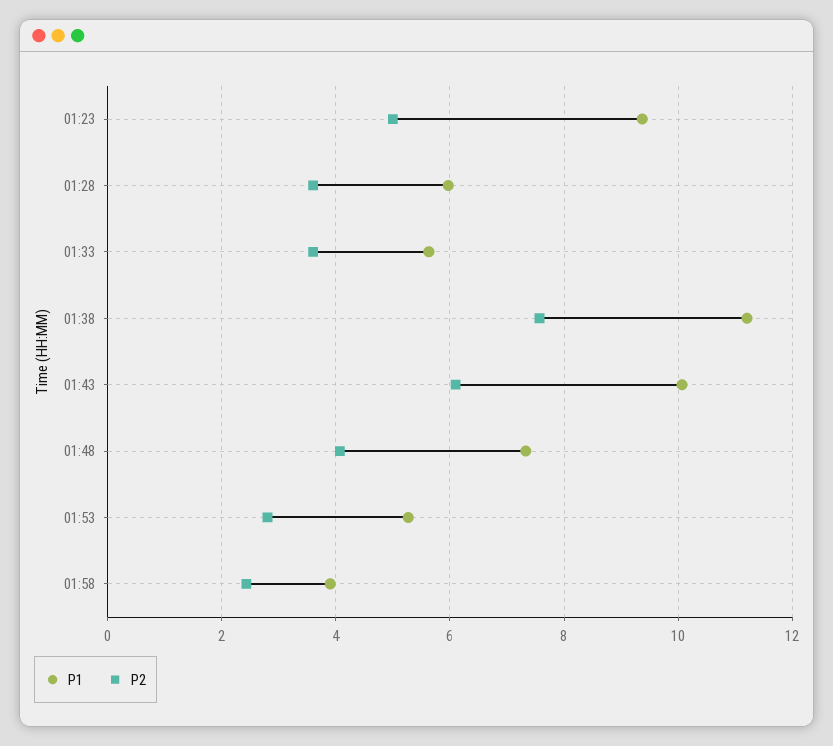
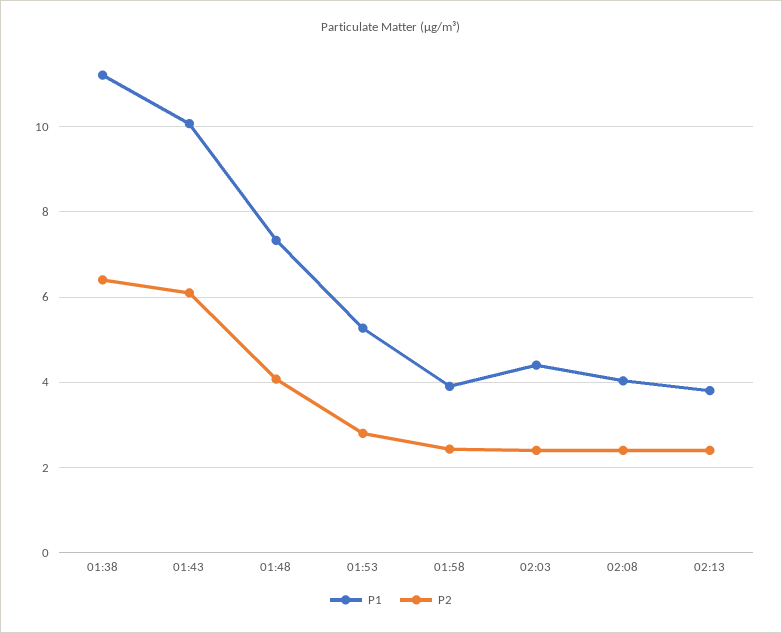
P1, 01:23: 9.4 -> none
P2, 01:23: 5 -> none
P1, 01:28: 6 -> none
P2, 01:28: 3.6 -> none
P1, 01:33: 5.6 -> none
P2, 01:33: 3.6 -> none
P2, 01:38: 7.6 -> 6.4
P1, 02:03: none -> 4.4
P2, 02:03: none -> 2.4
P1, 02:08: none -> 4
P2, 02:08: none -> 2.4
P1, 02:13: none -> 3.8
P2, 02:13: none -> 2.4

